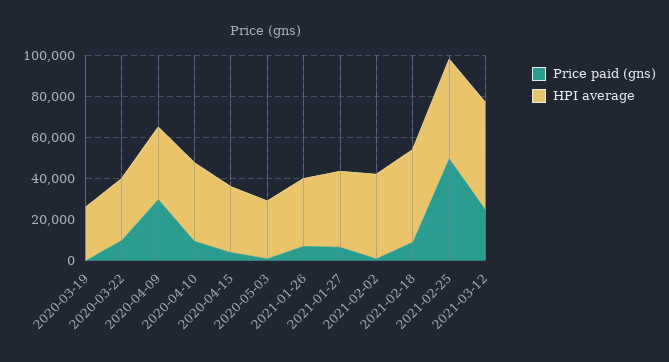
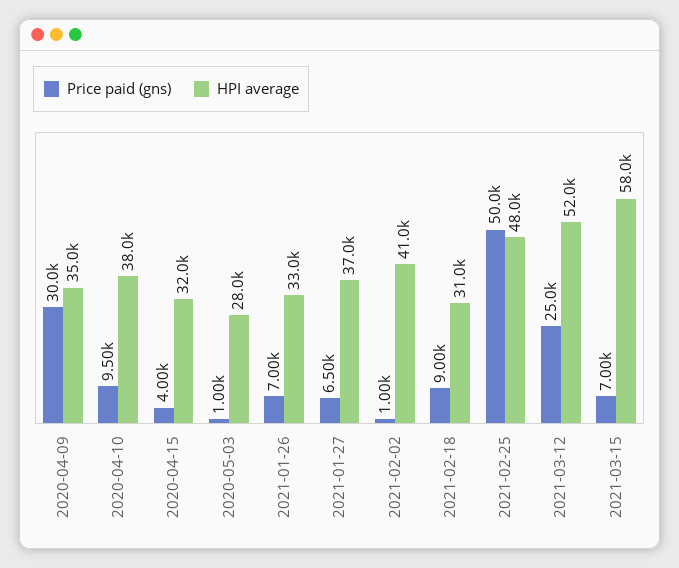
Price paid (gns), 2020-03-19: 0 -> none
HPI average, 2020-03-19: 25000 -> none
Price paid (gns), 2020-03-22: 10000 -> none
HPI average, 2020-03-22: 30000 -> none
HPI average, 2021-02-18: 45000 -> 31000
Price paid (gns), 2021-03-15: none -> 7000
HPI average, 2021-03-15: none -> 58000

